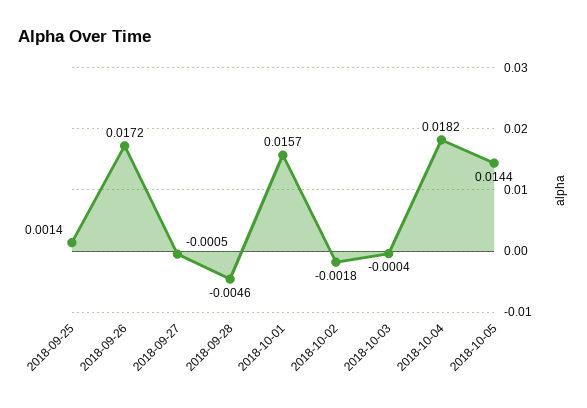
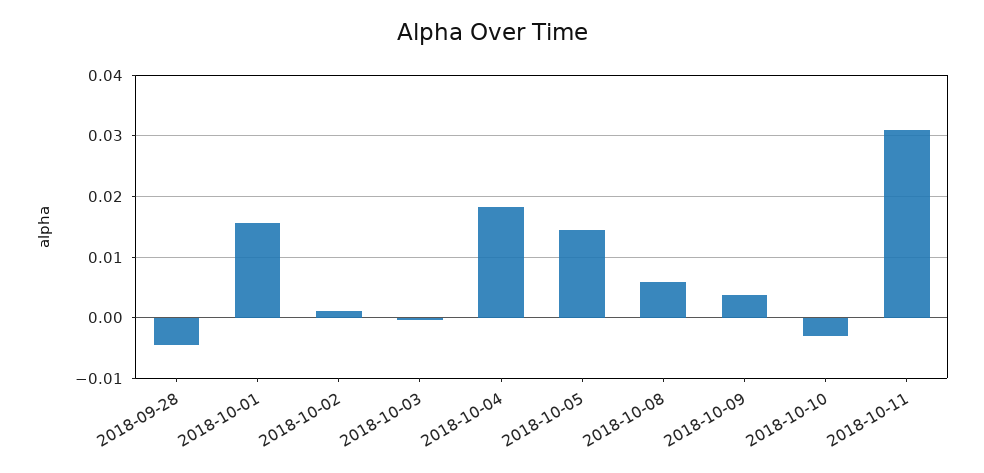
2018-09-25: 0.0014 -> none
2018-09-26: 0.0172 -> none
2018-09-27: -0.0005 -> none
2018-10-02: -0.0018 -> 0.001
2018-10-08: none -> 0.006
2018-10-09: none -> 0.004
2018-10-10: none -> -0.003
2018-10-11: none -> 0.031

